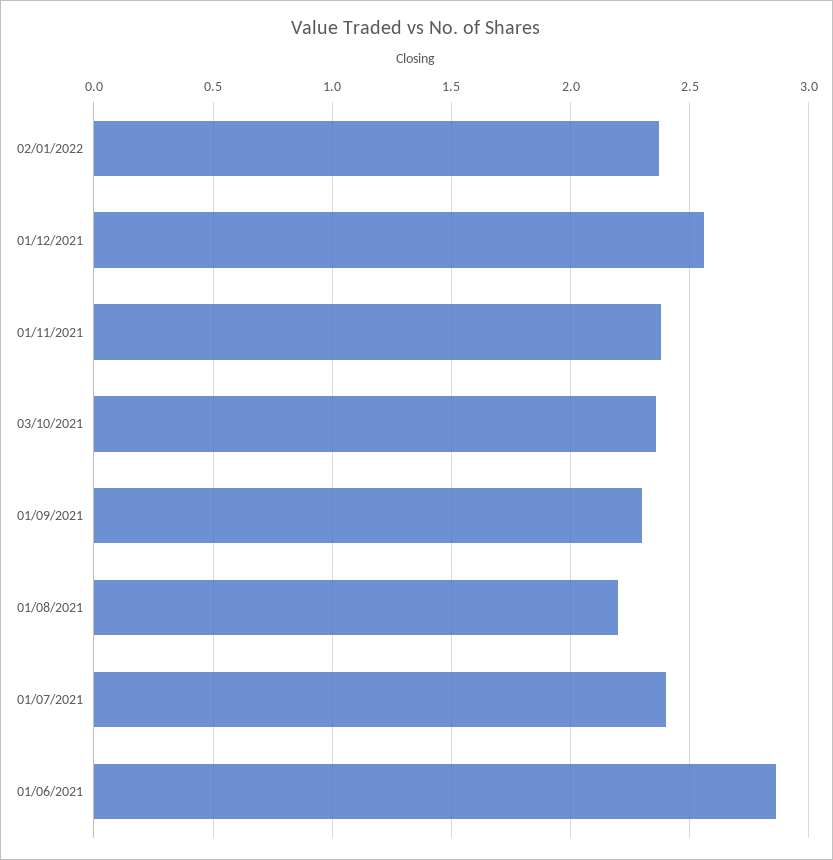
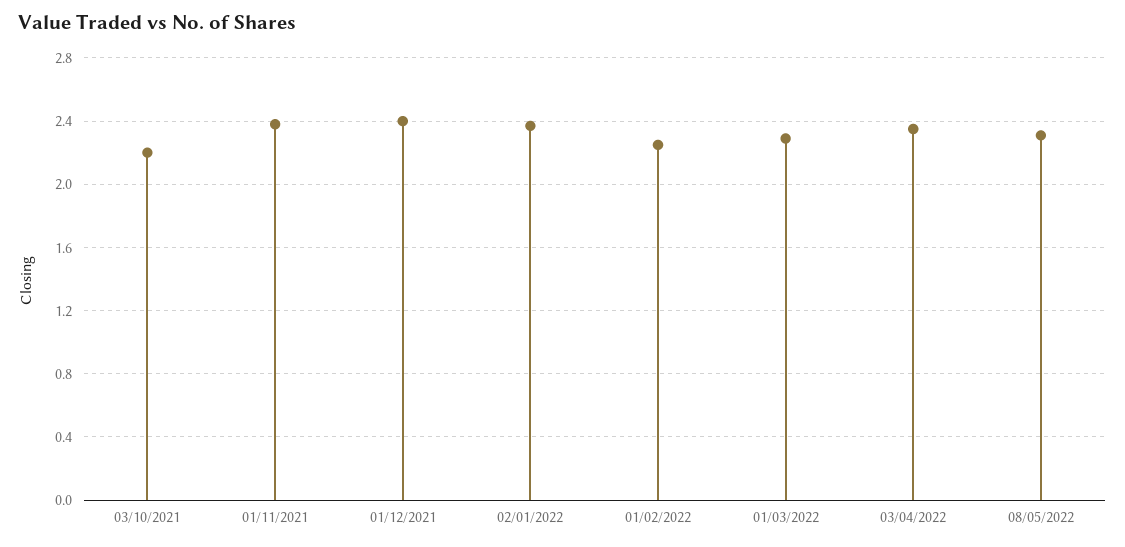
01/12/2021: 2.55 -> 2.4
03/10/2021: 2.35 -> 2.2
01/09/2021: 2.3 -> none
01/08/2021: 2.2 -> none
01/07/2021: 2.4 -> none
01/06/2021: 2.85 -> none
01/02/2022: none -> 2.25
01/03/2022: none -> 2.3
03/04/2022: none -> 2.35
08/05/2022: none -> 2.3

